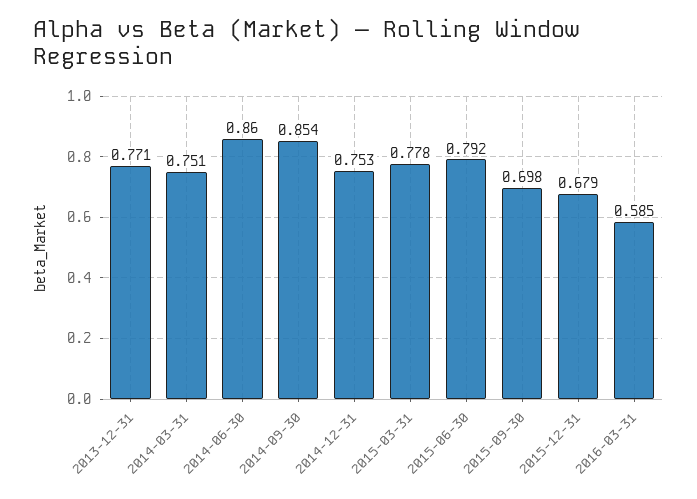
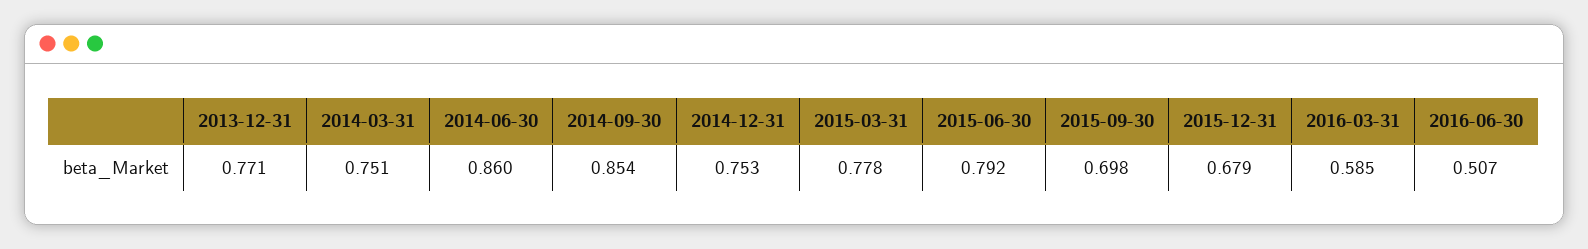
2016-06-30: none -> 0.507

